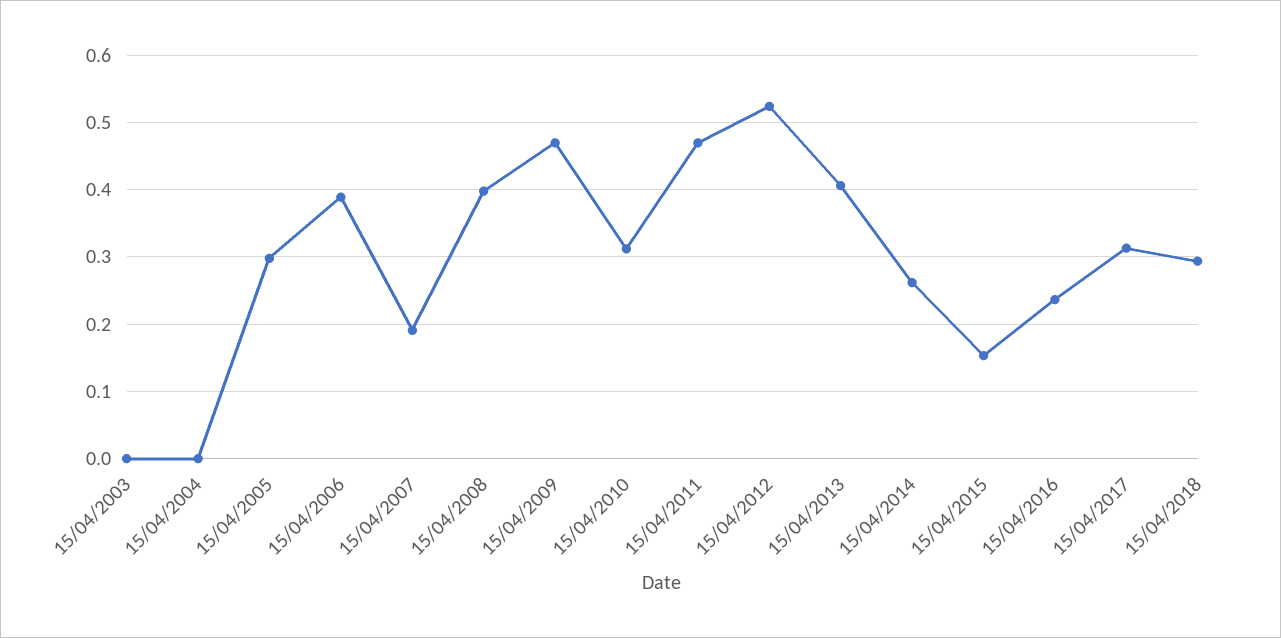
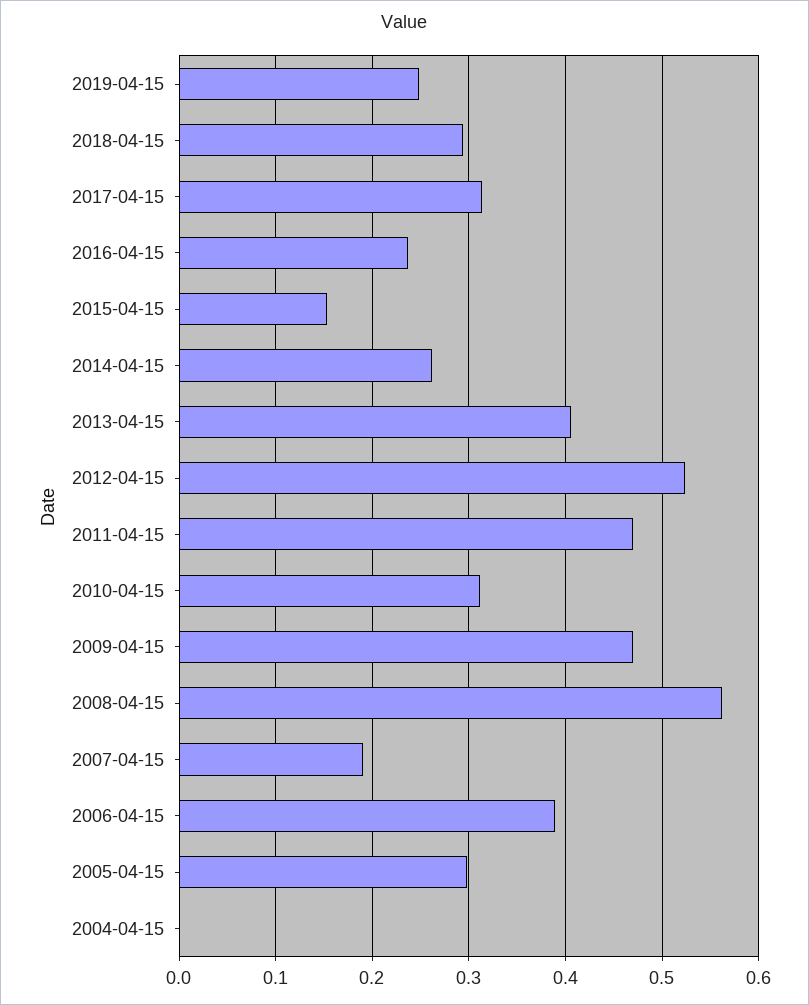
15/04/2003: 0 -> none
15/04/2008: 0.4 -> 0.56
2019-04-15: none -> 0.25

